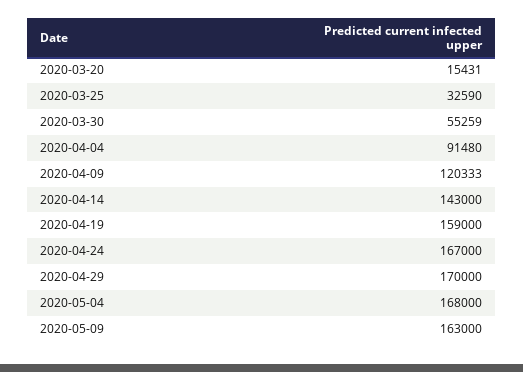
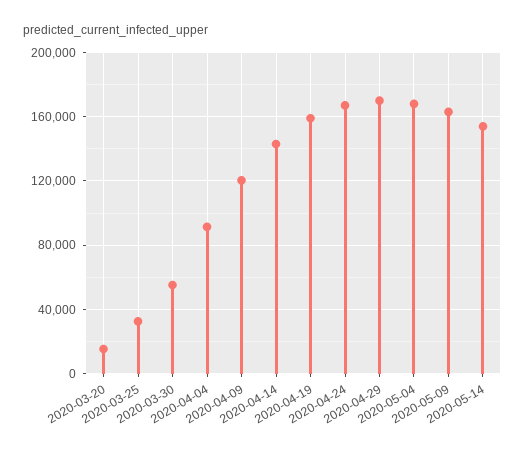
2020-05-14: none -> 155000

